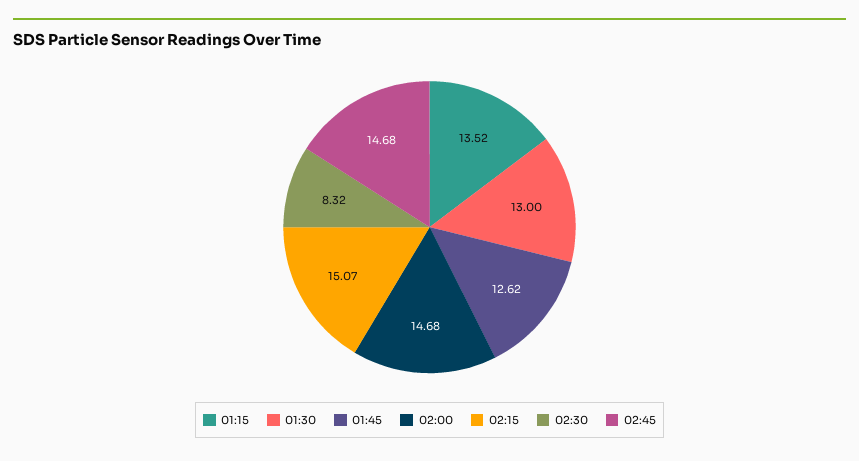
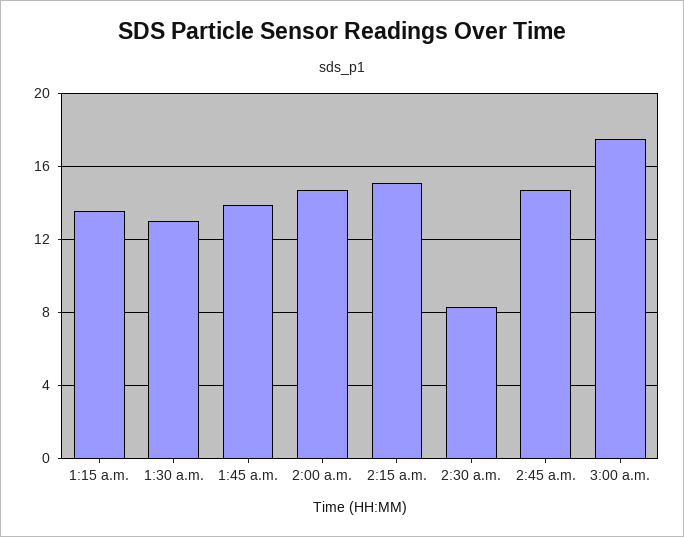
01:45: 12.62 -> 14
3:00 a.m.: none -> 17.5

